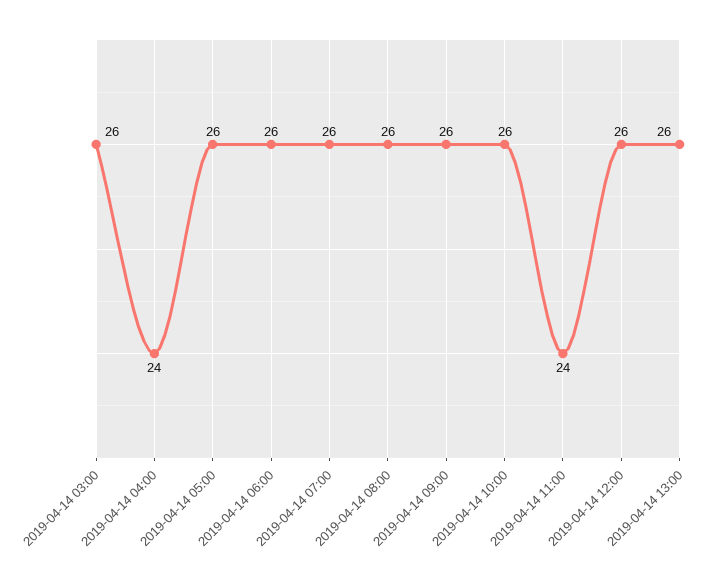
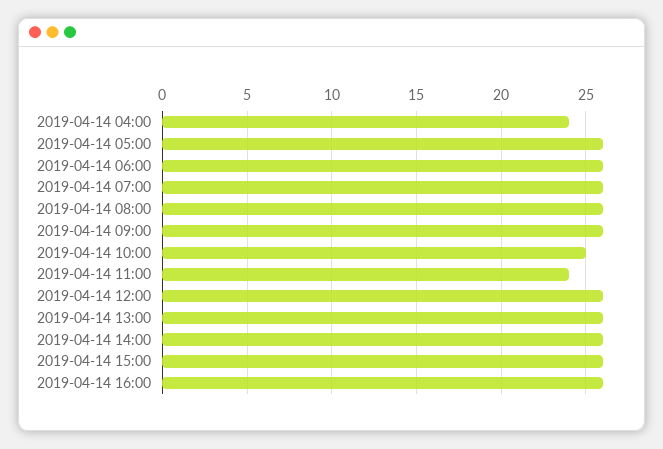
2019-04-14 03:00: 26 -> none
2019-04-14 10:00: 26 -> 25
2019-04-14 14:00: none -> 26
2019-04-14 15:00: none -> 26
2019-04-14 16:00: none -> 26

